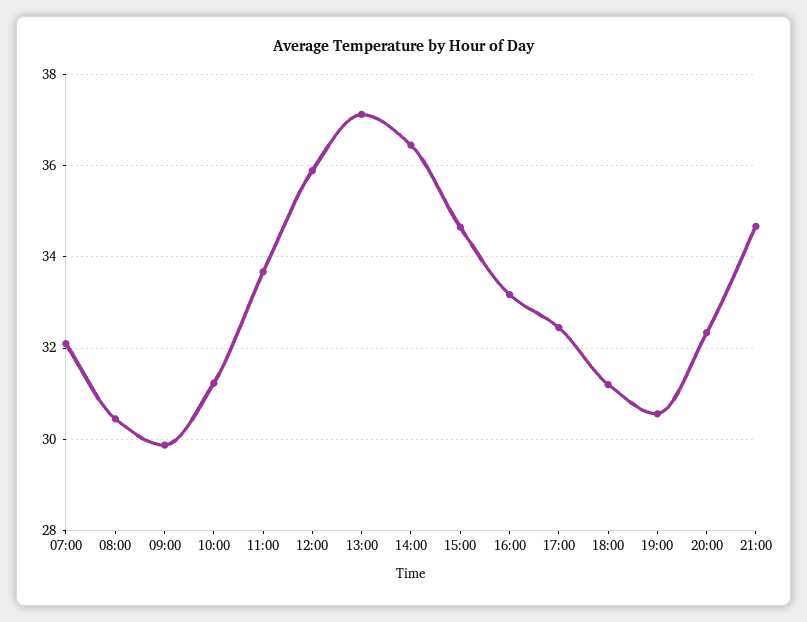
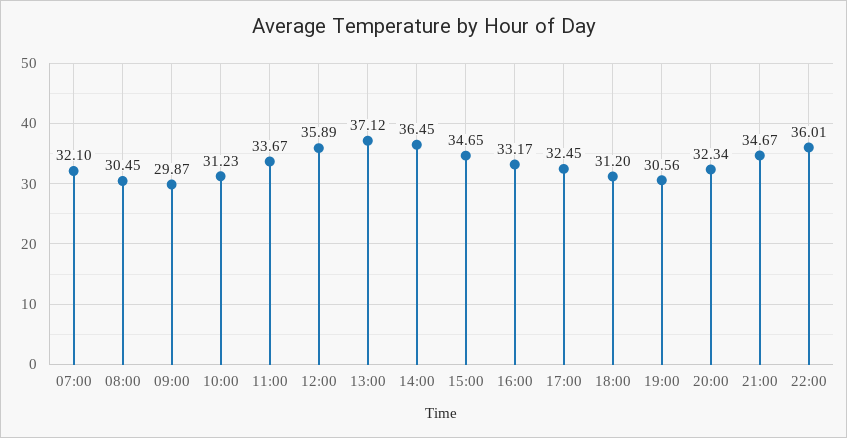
22:00: none -> 36.01

